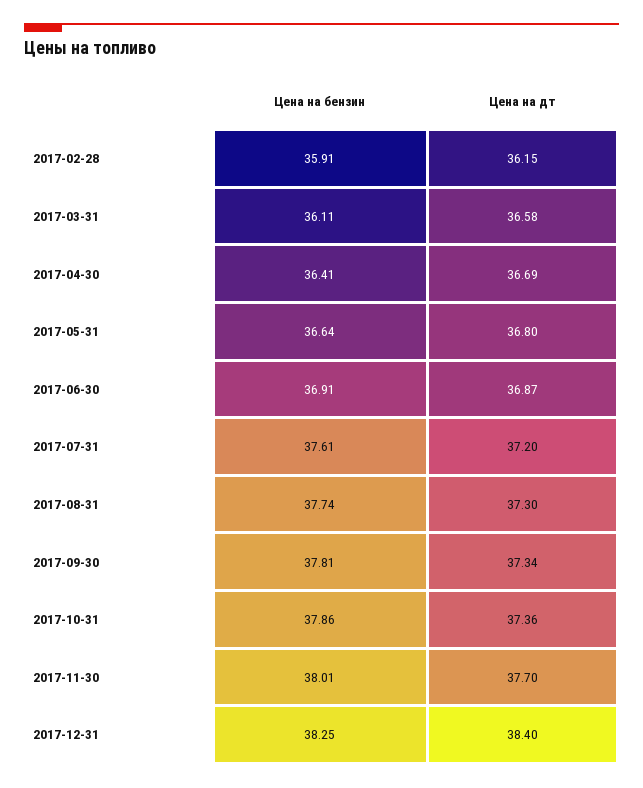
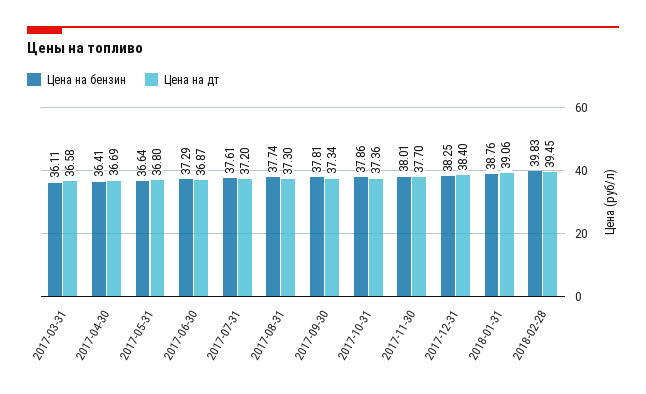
Цена на бензин, 2017-02-28: 35.91 -> none
Цена на дт, 2017-02-28: 36.15 -> none
Цена на бензин, 2017-06-30: 36.91 -> 37.29
Цена на бензин, 2018-01-31: none -> 38.76
Цена на дт, 2018-01-31: none -> 39.06
Цена на бензин, 2018-02-28: none -> 39.83
Цена на дт, 2018-02-28: none -> 39.45

